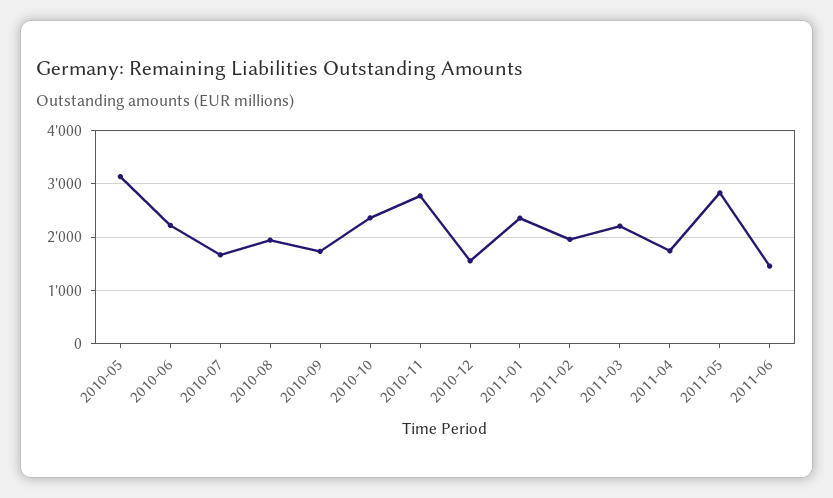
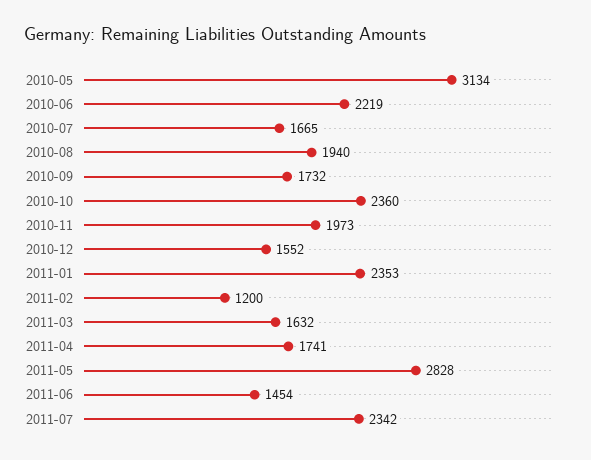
2010-11: 2800 -> 1973
2011-02: 2000 -> 1200
2011-03: 2200 -> 1632
2011-07: none -> 2342

